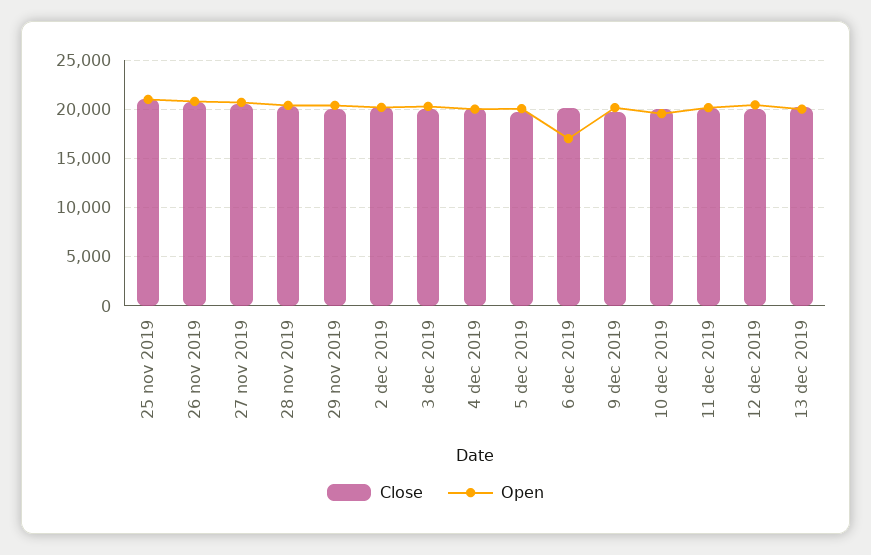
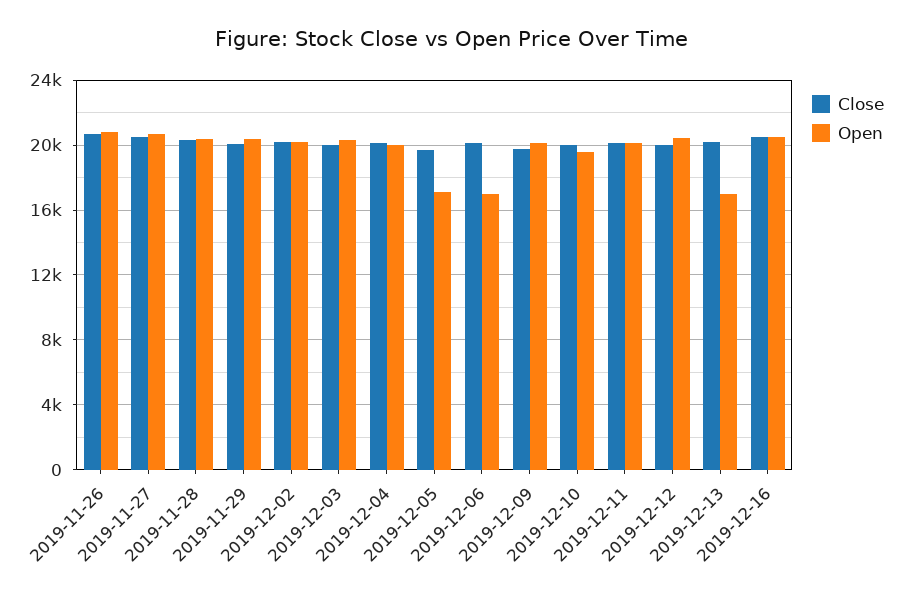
Close, 25 nov 2019: 21000 -> none
Open, 25 nov 2019: 21000 -> none
Open, 5 dec 2019: 20000 -> 17000
Open, 13 dec 2019: 20000 -> 17000
Close, 2019-12-16: none -> 20500
Open, 2019-12-16: none -> 20500

